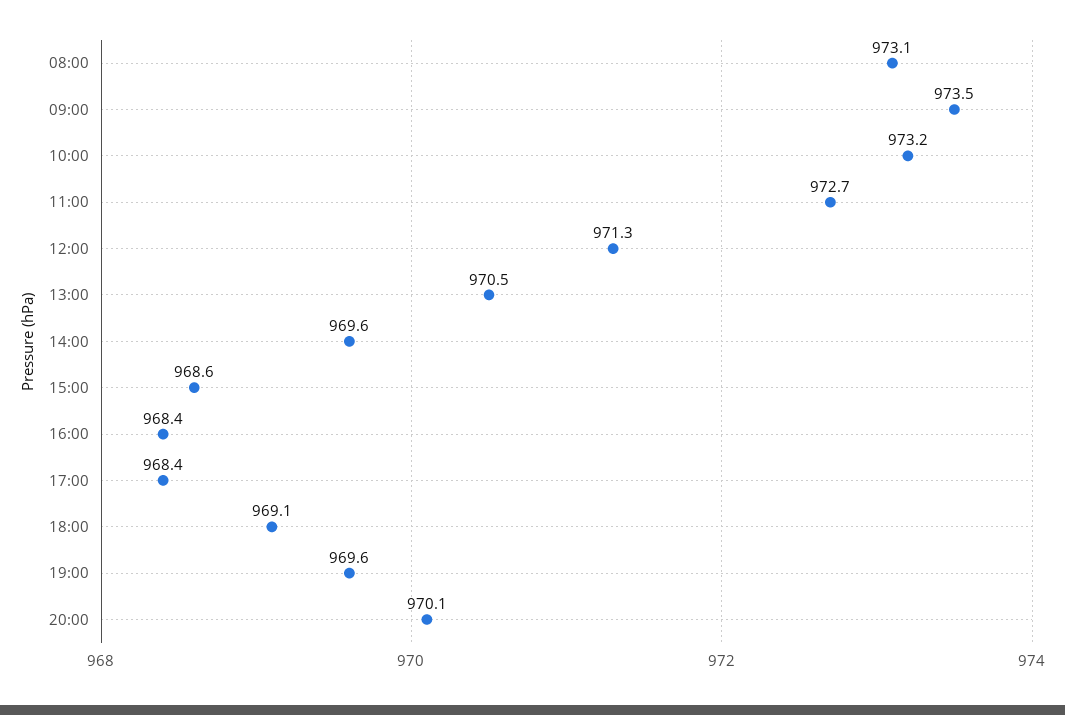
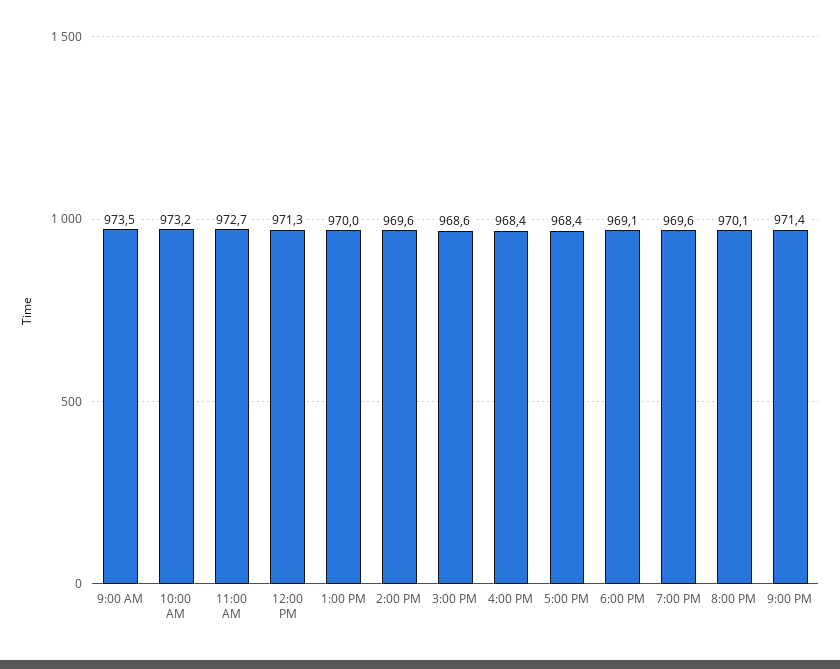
08:00: 973.1 -> none
13:00: 970.5 -> 970
9:00 PM: none -> 971.4

